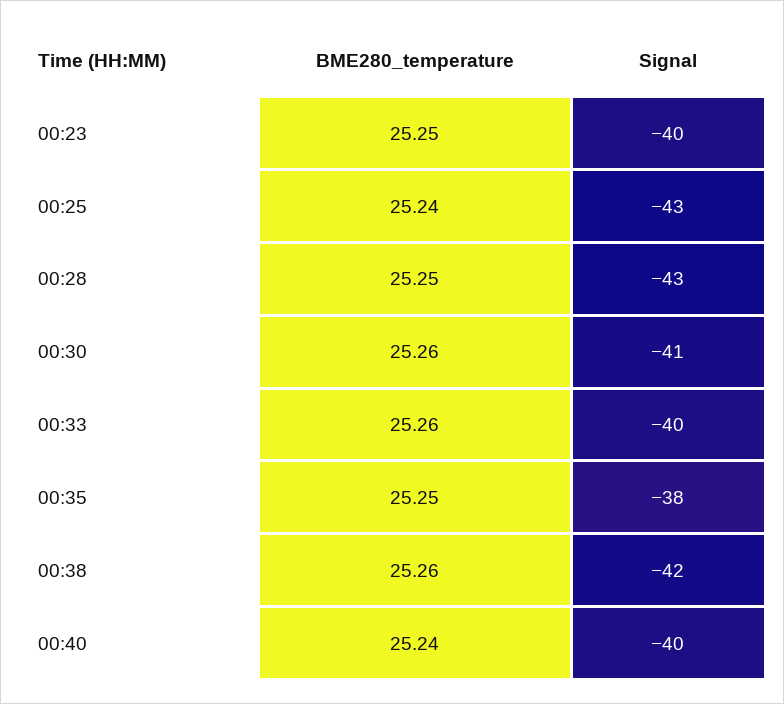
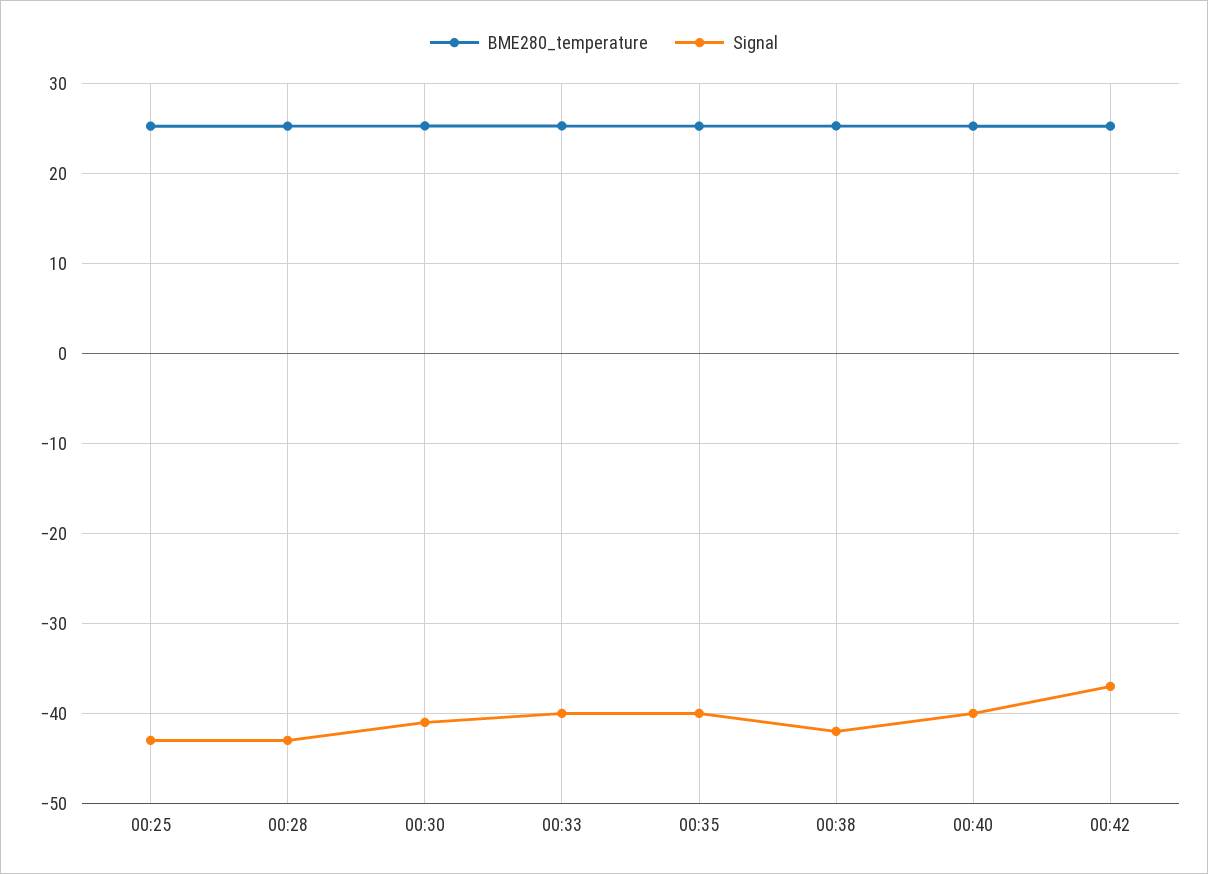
BME280_temperature, 00:23: 25.25 -> none
Signal, 00:23: -40 -> none
Signal, 00:35: -38 -> -40
BME280_temperature, 00:42: none -> 25
Signal, 00:42: none -> -37

